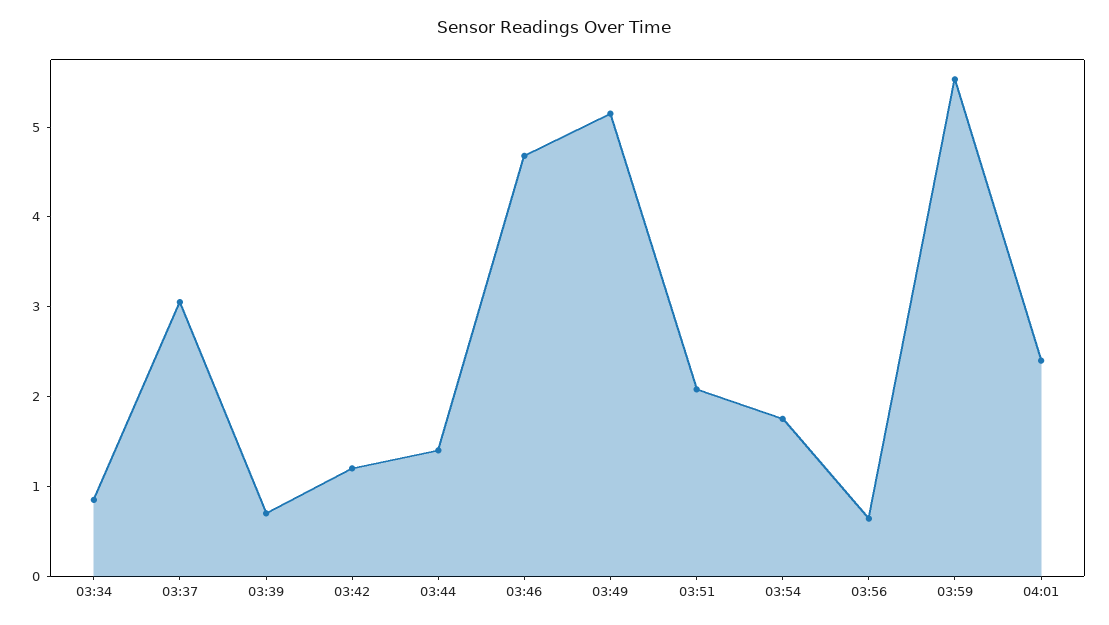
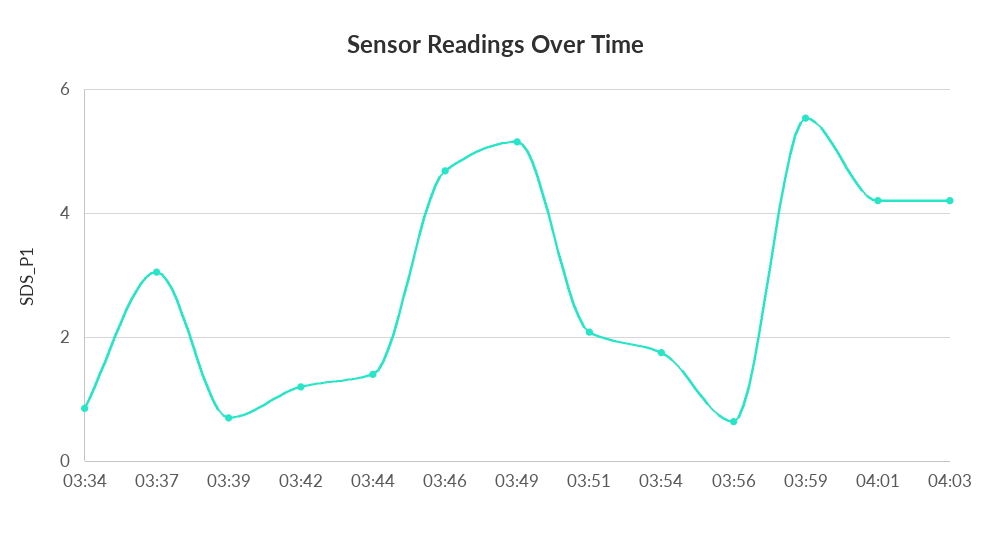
04:01: 2.4 -> 4.2
04:03: none -> 4.2

